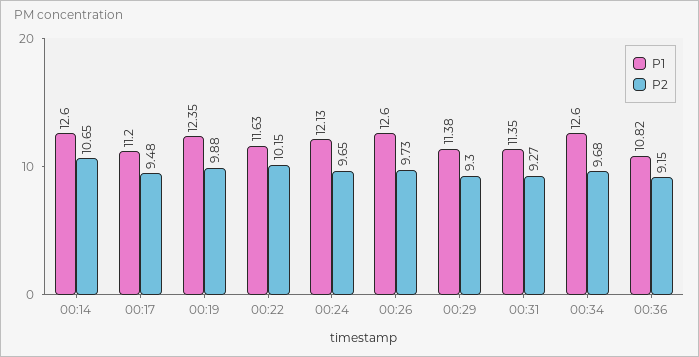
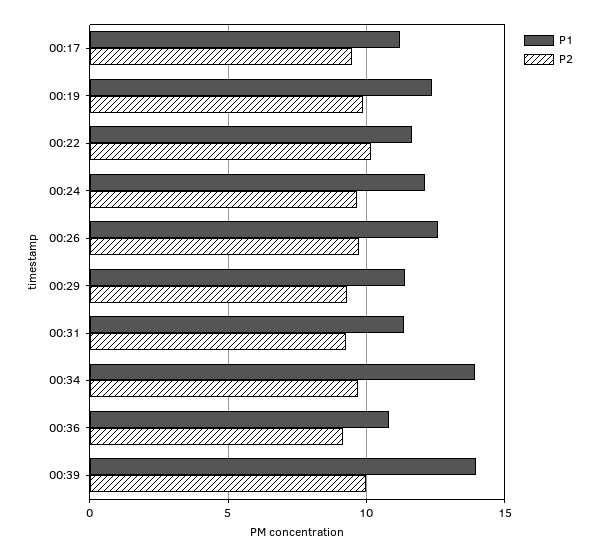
P1, 00:14: 12.6 -> none
P2, 00:14: 10.65 -> none
P1, 00:34: 12.6 -> 14
P1, 00:39: none -> 14
P2, 00:39: none -> 10

